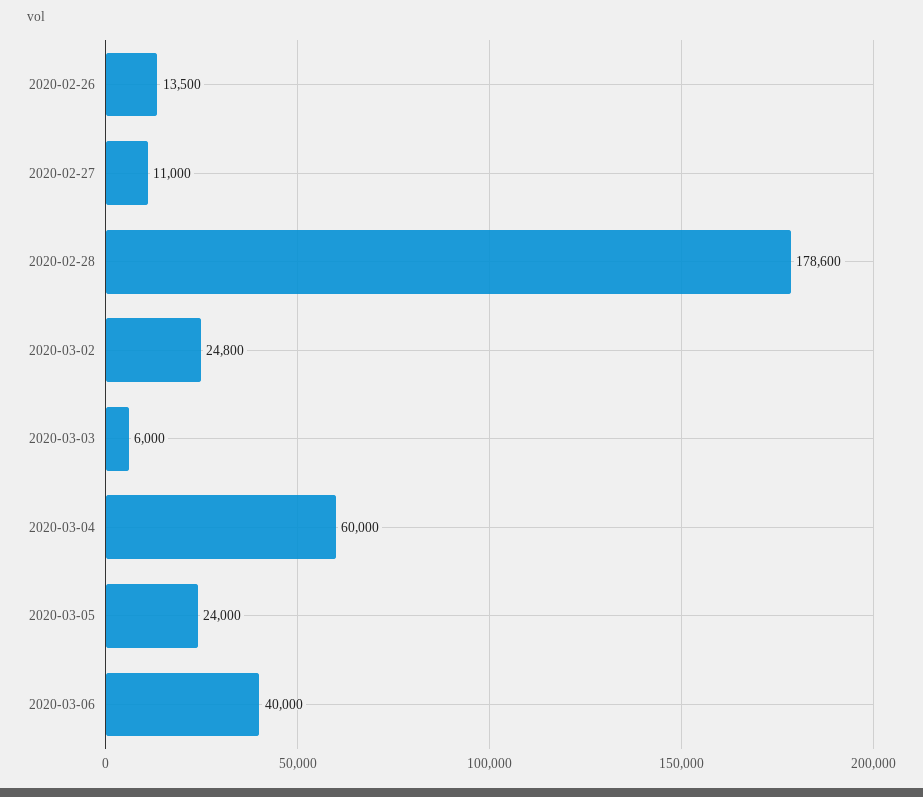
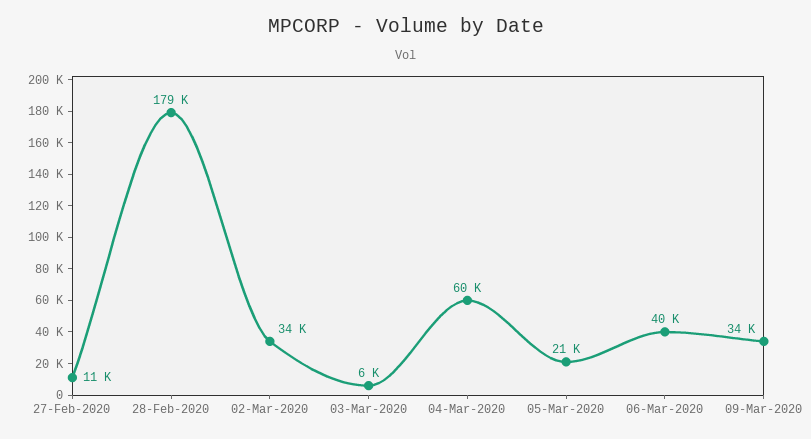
2020-02-26: 13500 -> none
2020-03-02: 24800 -> 34000
2020-03-05: 24000 -> 21000
09-Mar-2020: none -> 34000

